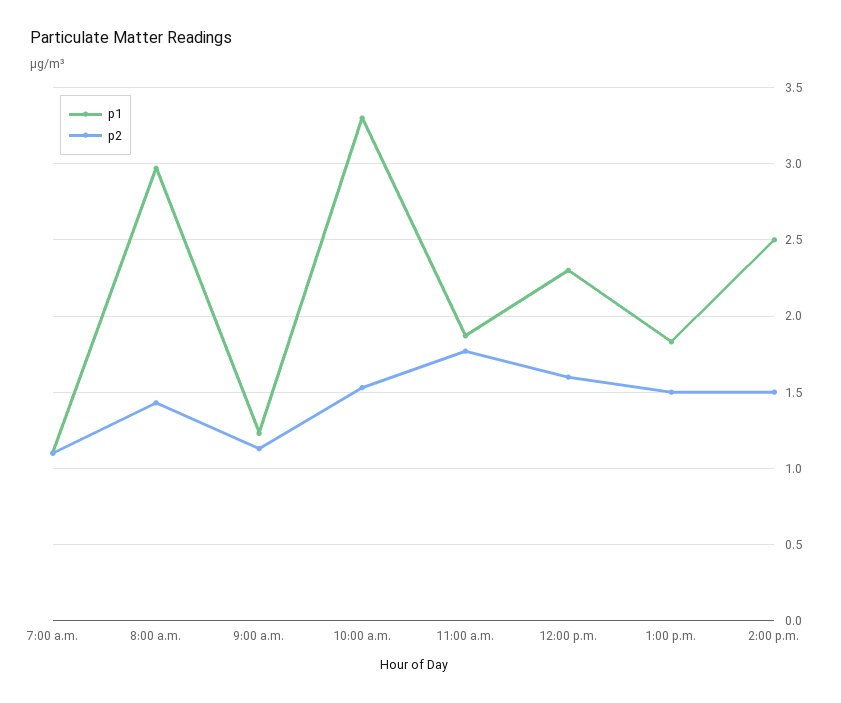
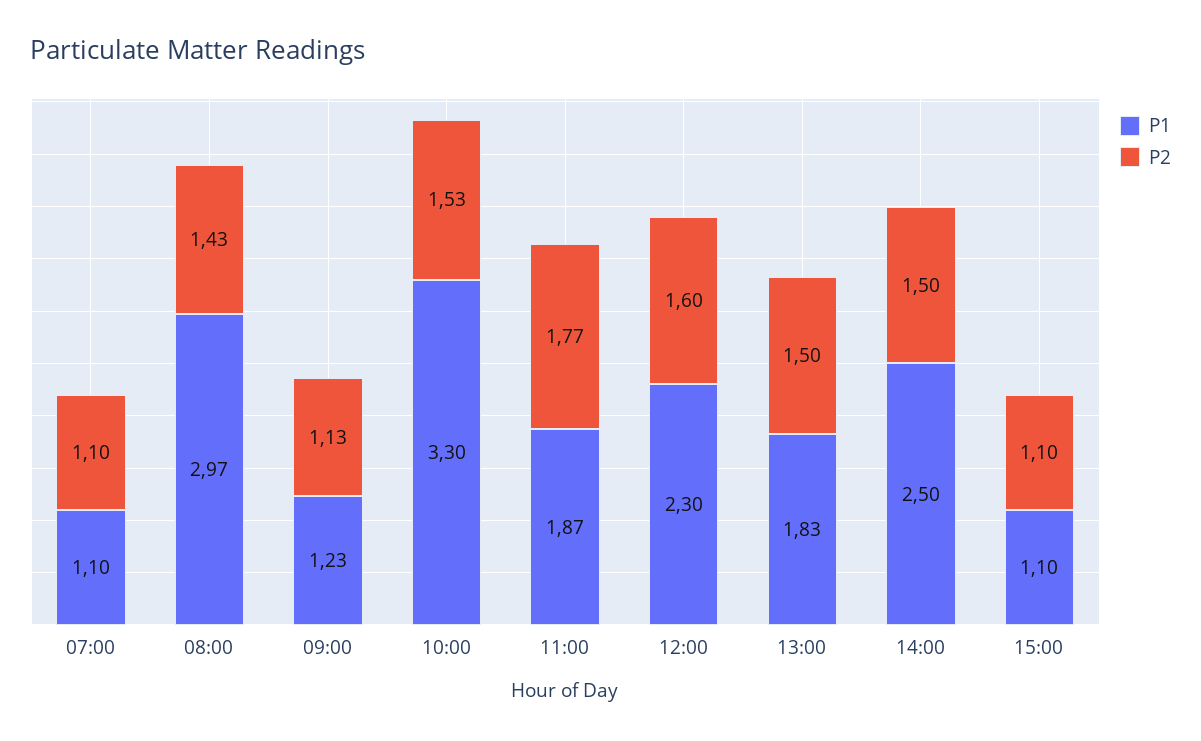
p1, 15:00: none -> 1.1
p2, 15:00: none -> 1.1

